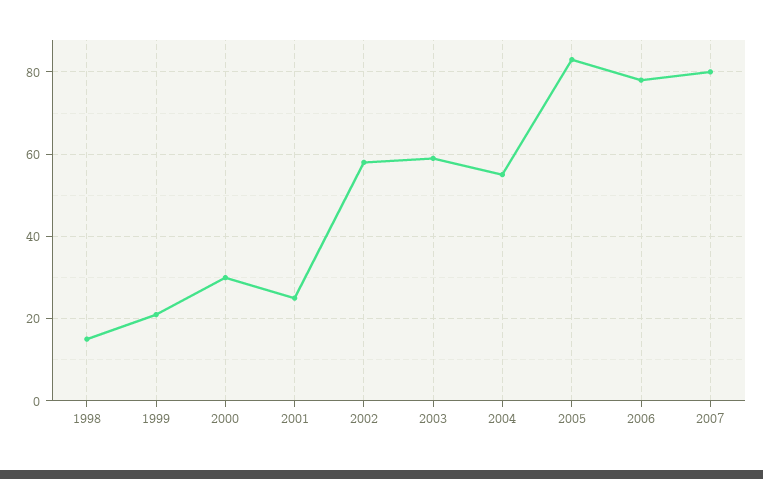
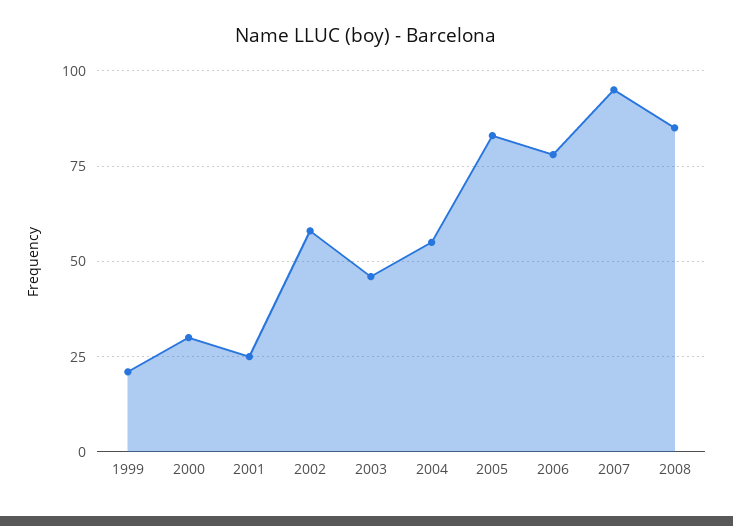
1998: 15 -> none
2003: 60 -> 45
2007: 80 -> 95
2008: none -> 85

